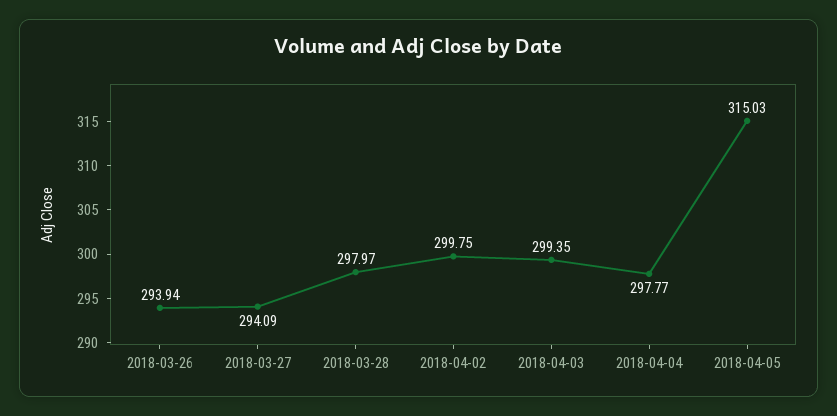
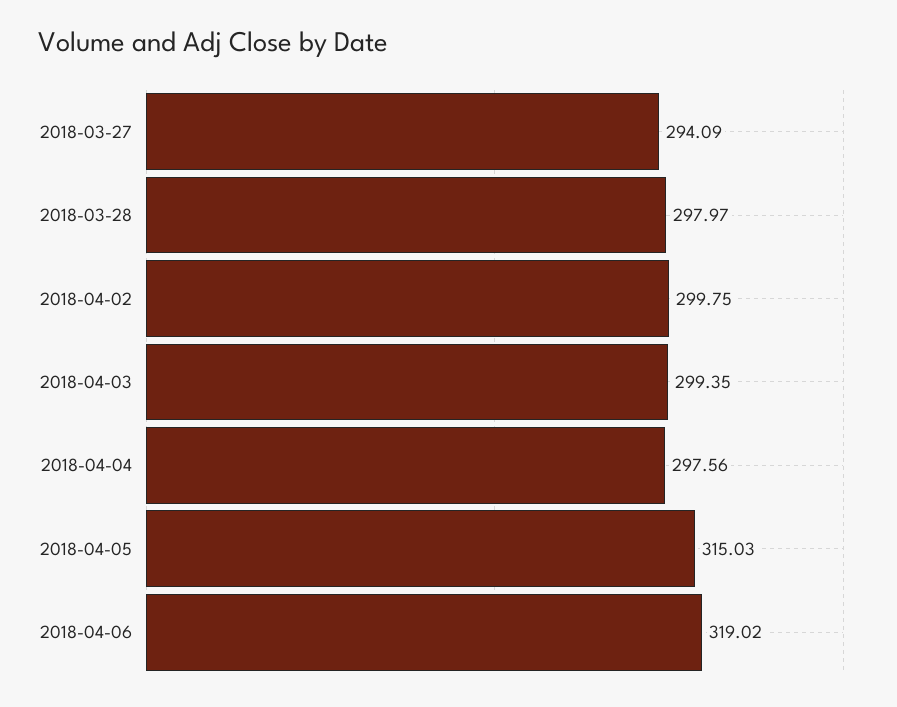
2018-03-26: 293.94 -> none
2018-04-04: 297.77 -> 297.56
2018-04-06: none -> 319.02

